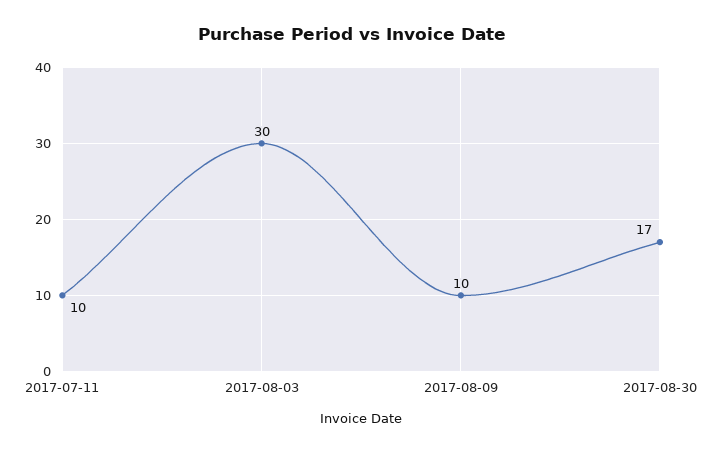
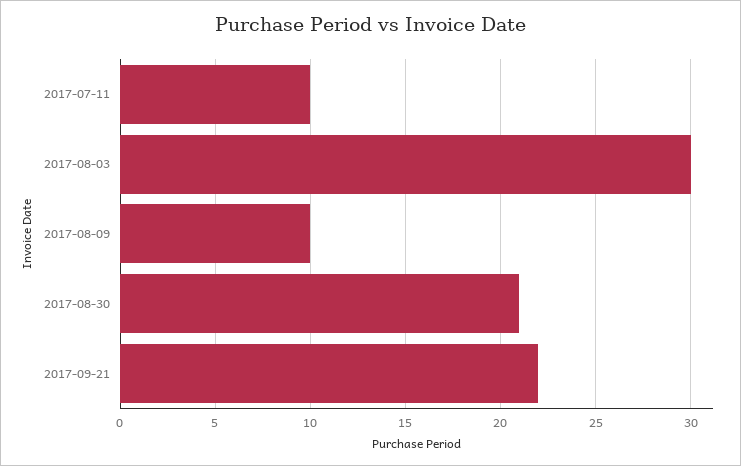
2017-08-30: 17 -> 21
2017-09-21: none -> 22

